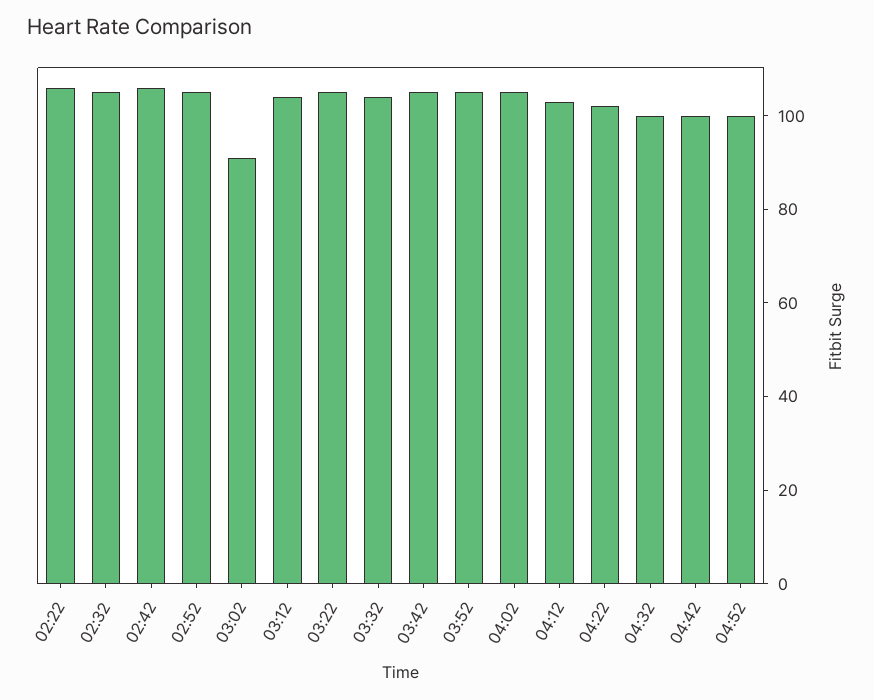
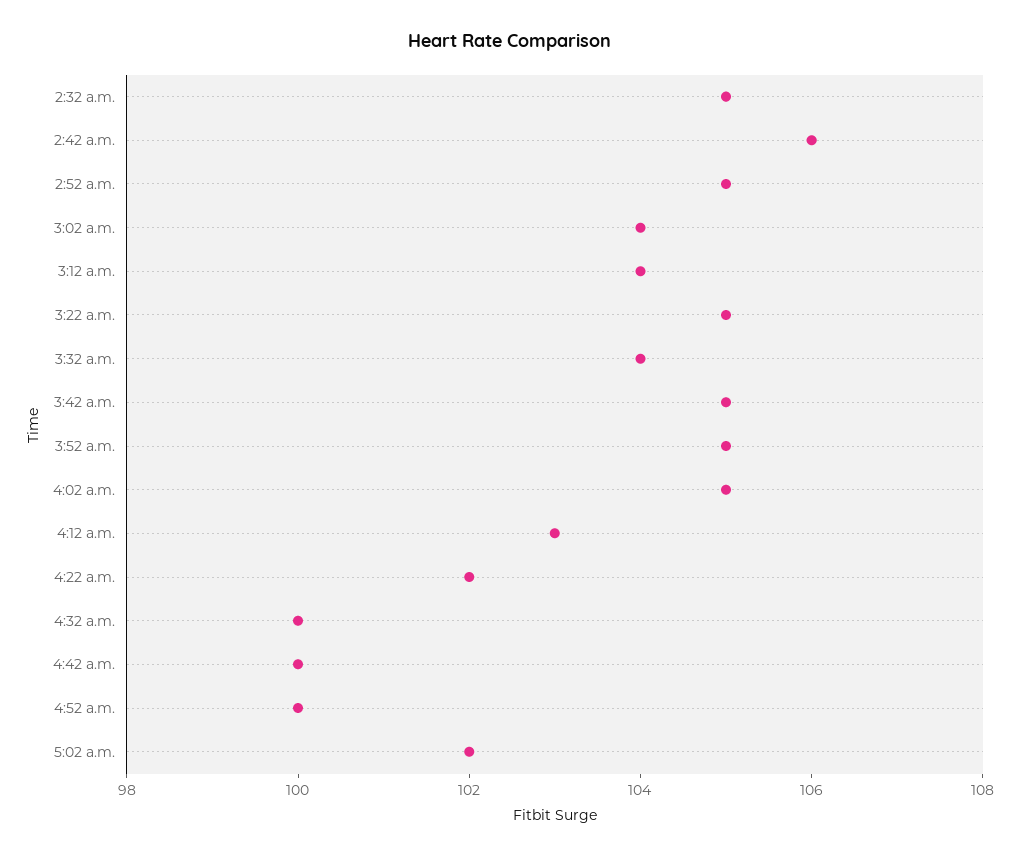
02:22: 105 -> none
03:02: 90 -> 104
5:02 a.m.: none -> 102

